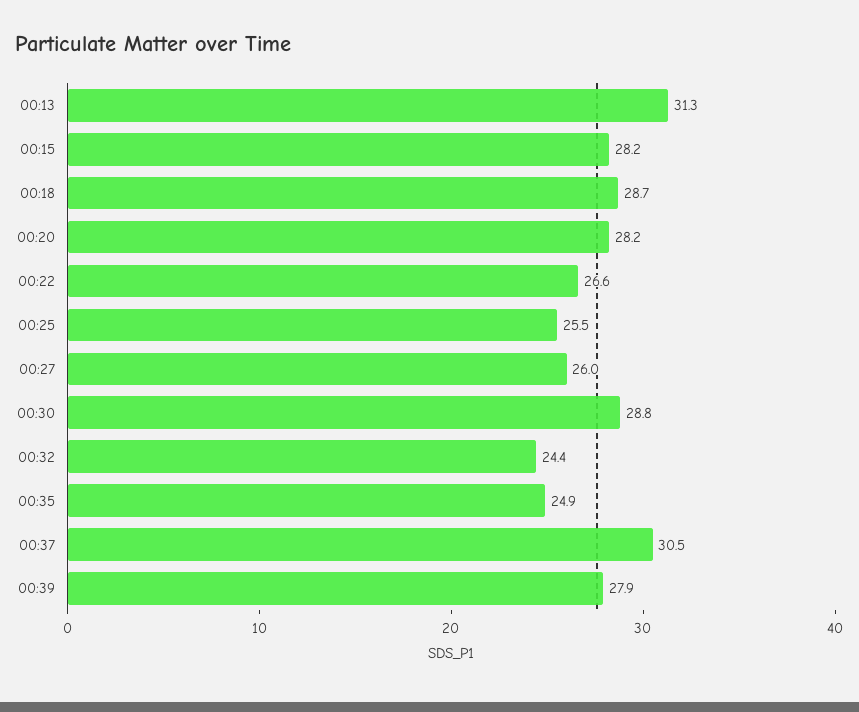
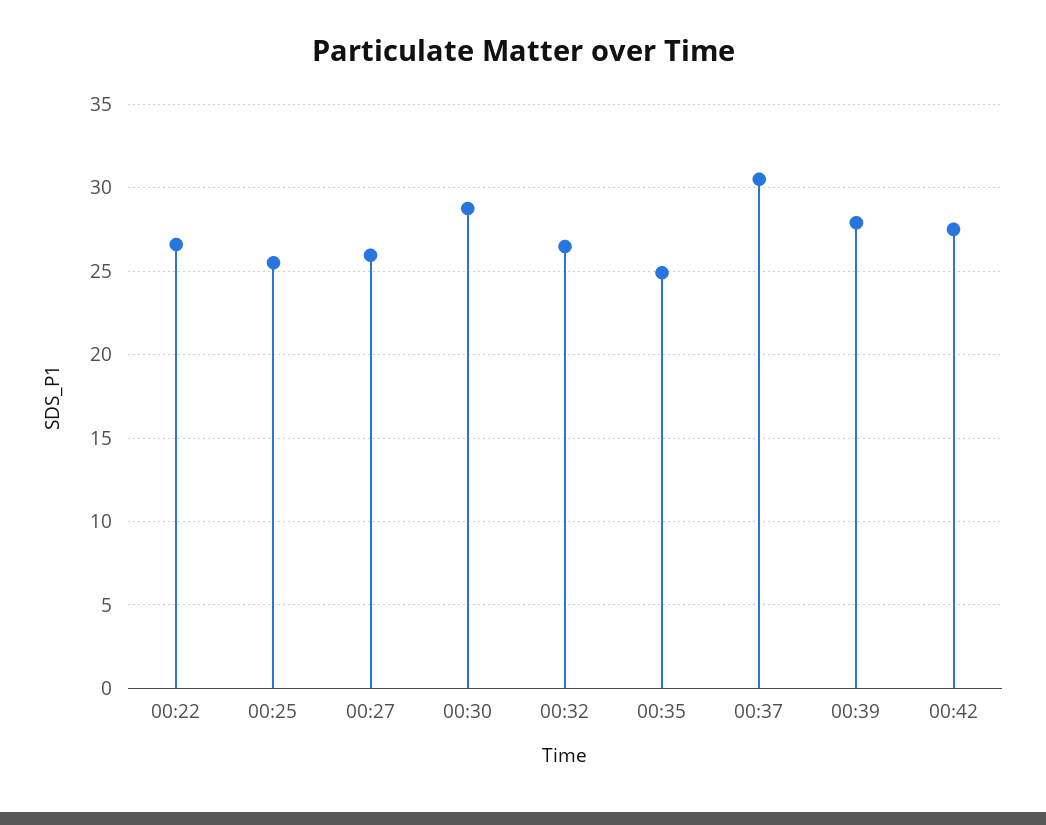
00:13: 31.3 -> none
00:15: 28.2 -> none
00:18: 28.7 -> none
00:20: 28.2 -> none
00:32: 24.4 -> 26.5
00:42: none -> 27.5

